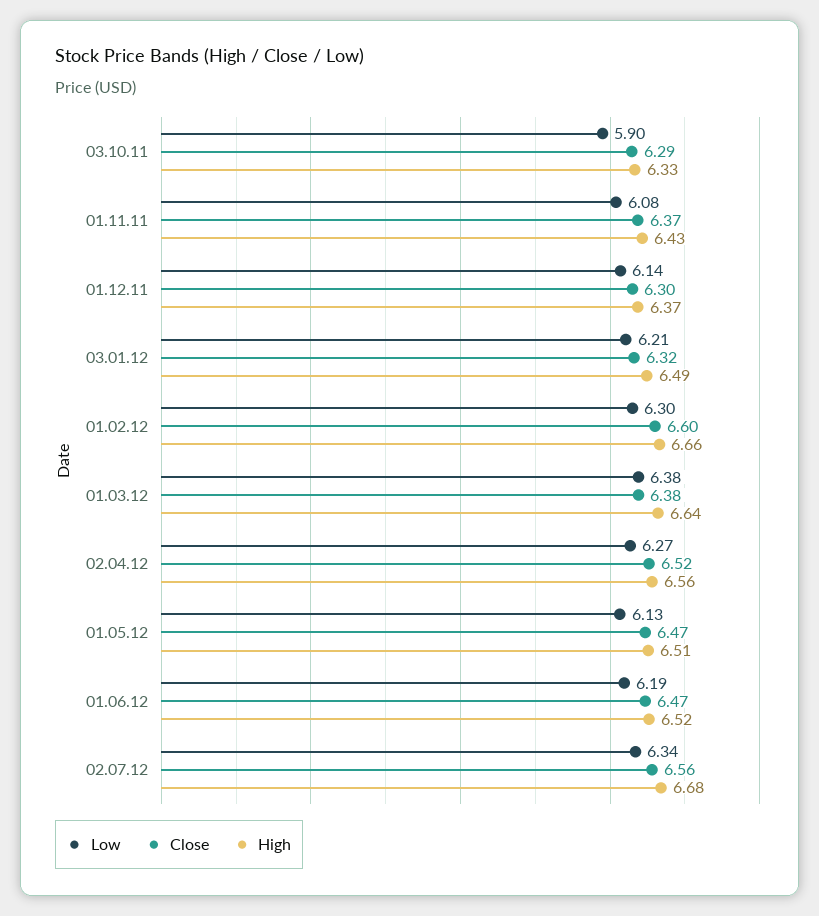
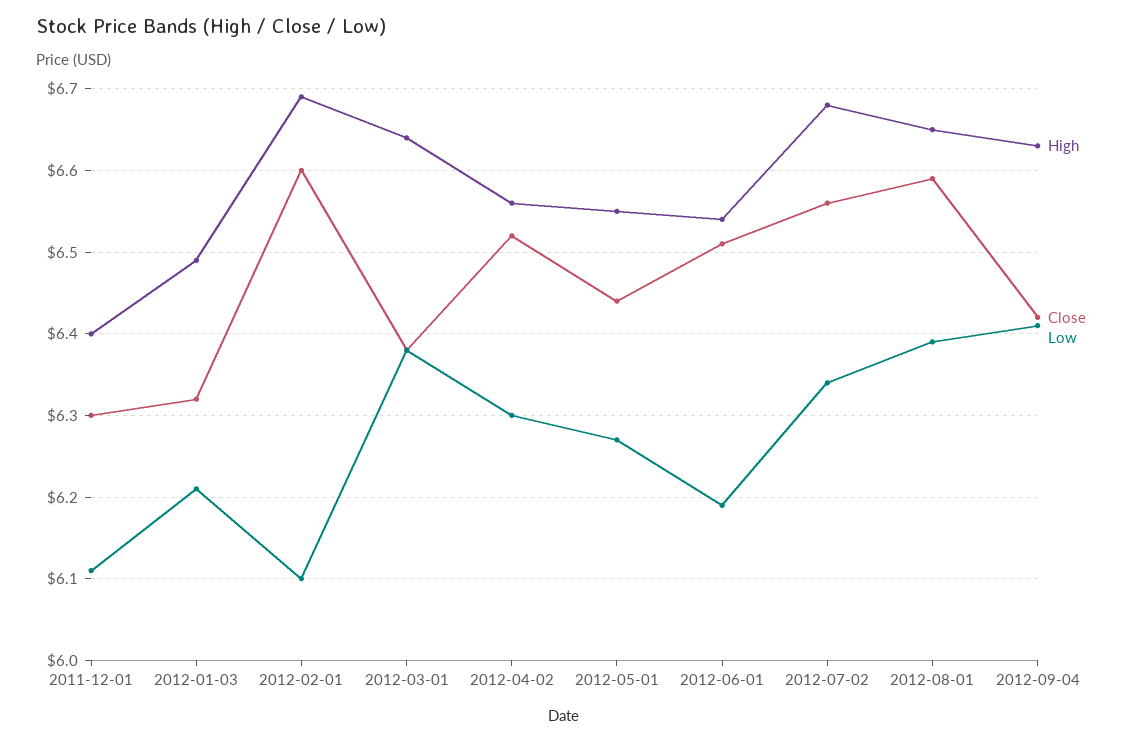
Low, 03.10.11: 5.9 -> none
Close, 03.10.11: 6.29 -> none
High, 03.10.11: 6.33 -> none
Low, 01.11.11: 6.08 -> none
Close, 01.11.11: 6.37 -> none
High, 01.11.11: 6.43 -> none
Low, 01.12.11: 6.14 -> 6.11
High, 01.12.11: 6.37 -> 6.4
Low, 01.02.12: 6.3 -> 6.1
High, 01.02.12: 6.66 -> 6.69
Low, 02.04.12: 6.27 -> 6.3
Low, 01.05.12: 6.13 -> 6.27
Close, 01.05.12: 6.47 -> 6.44
High, 01.05.12: 6.51 -> 6.55
Close, 01.06.12: 6.47 -> 6.51
High, 01.06.12: 6.52 -> 6.54
High, 2012-08-01: none -> 6.65
Close, 2012-08-01: none -> 6.59
Low, 2012-08-01: none -> 6.39
High, 2012-09-04: none -> 6.63
Close, 2012-09-04: none -> 6.42
Low, 2012-09-04: none -> 6.41

